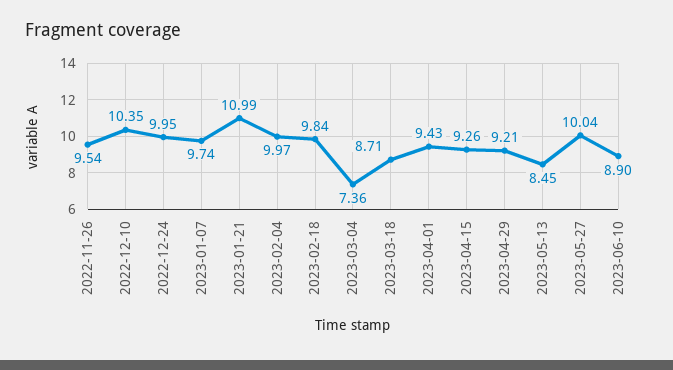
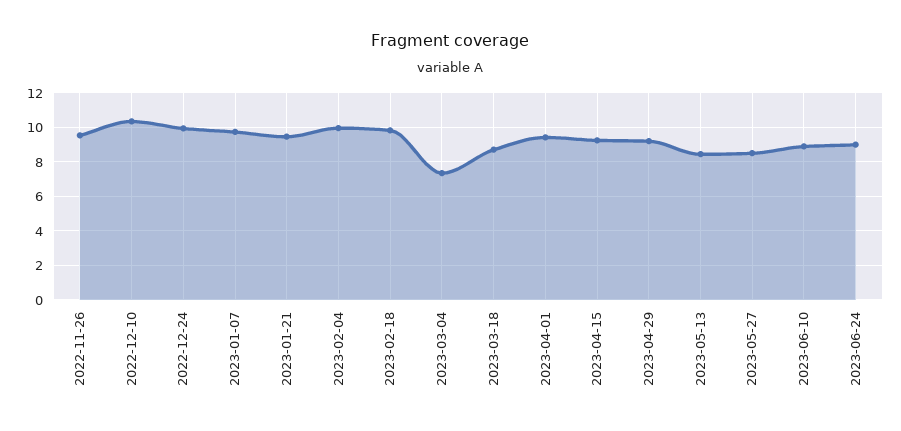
2023-01-21: 10.99 -> 9.5
2023-05-27: 10.04 -> 8.5
2023-06-24: none -> 9

